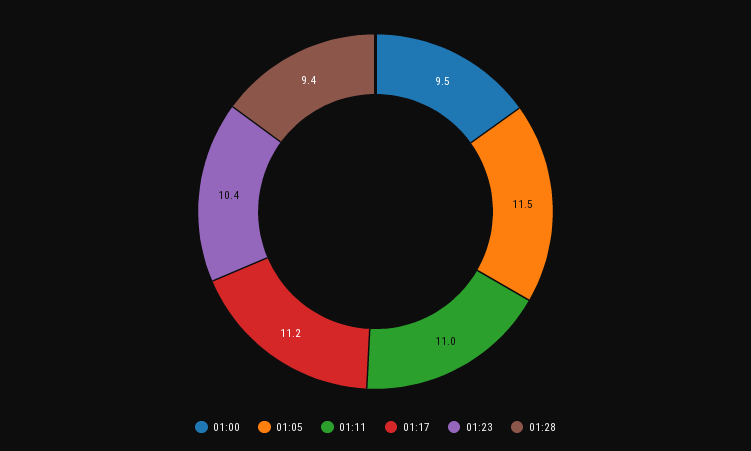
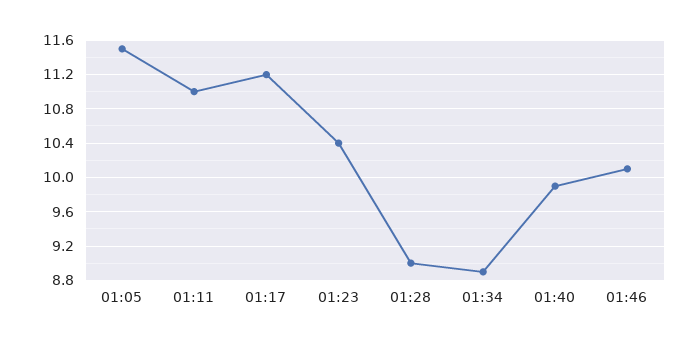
01:00: 9.5 -> none
01:28: 9.4 -> 9
01:34: none -> 8.9
01:40: none -> 9.9
01:46: none -> 10.1

